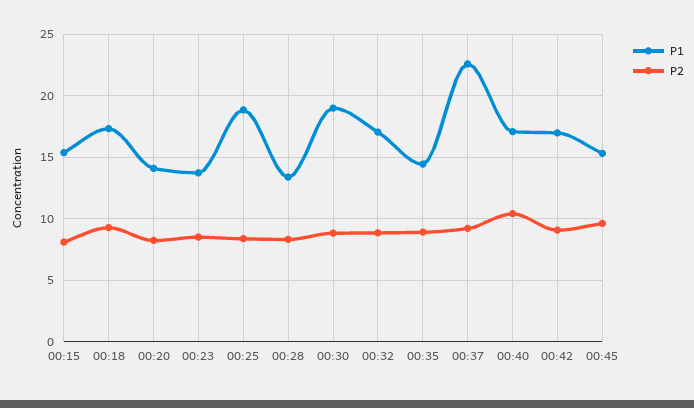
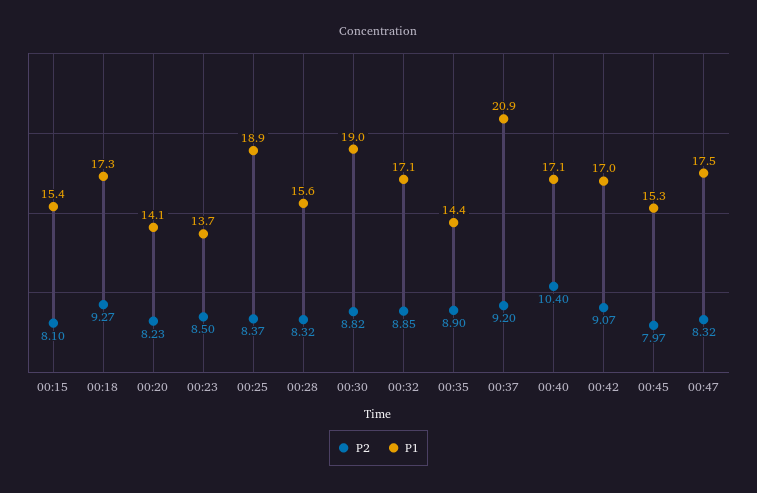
P1, 00:28: 13.5 -> 15.6
P1, 00:37: 22.5 -> 20.9
P2, 00:45: 9.5 -> 7.97
P2, 00:47: none -> 8.32
P1, 00:47: none -> 17.5

